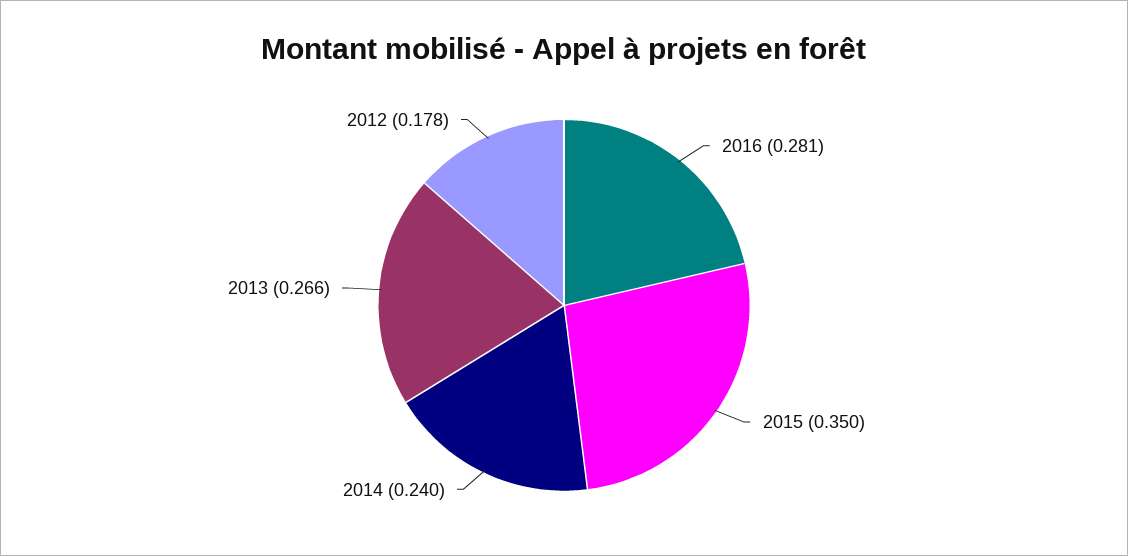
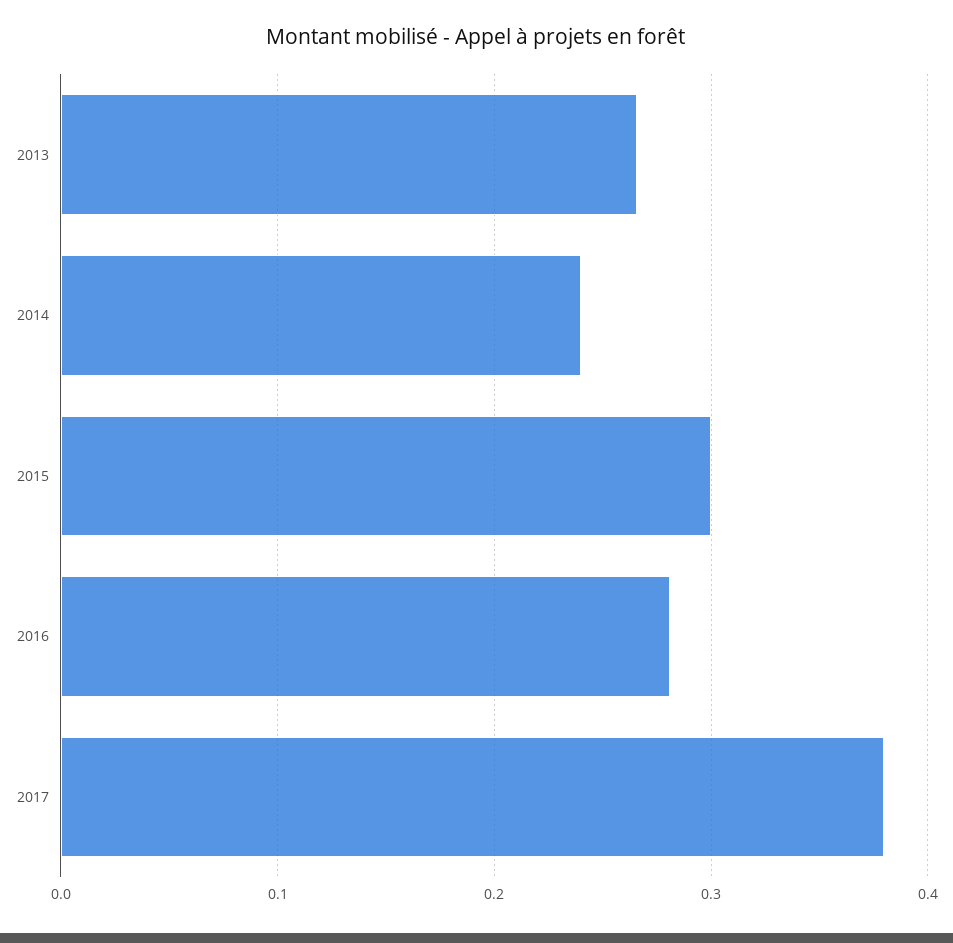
2015: 0.35 -> 0.3
2012: 0.178 -> none
2017: none -> 0.38

